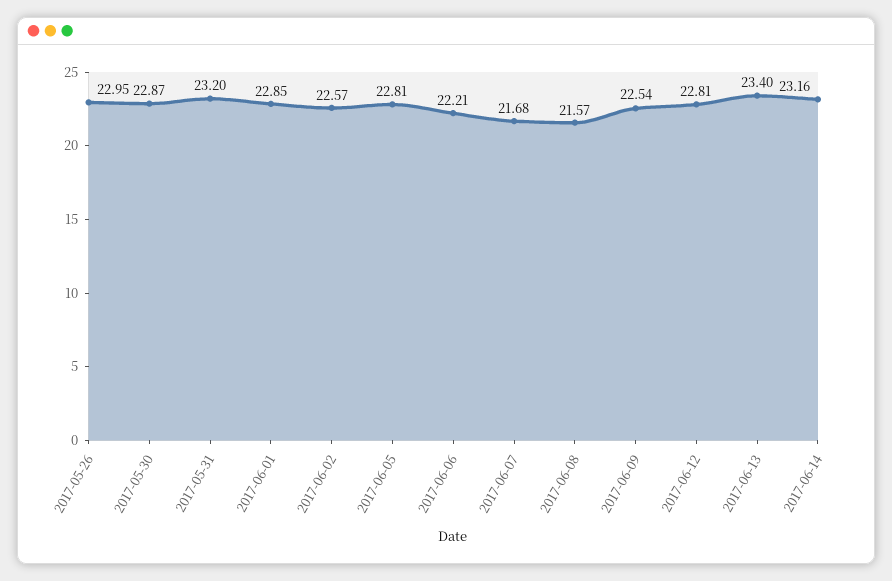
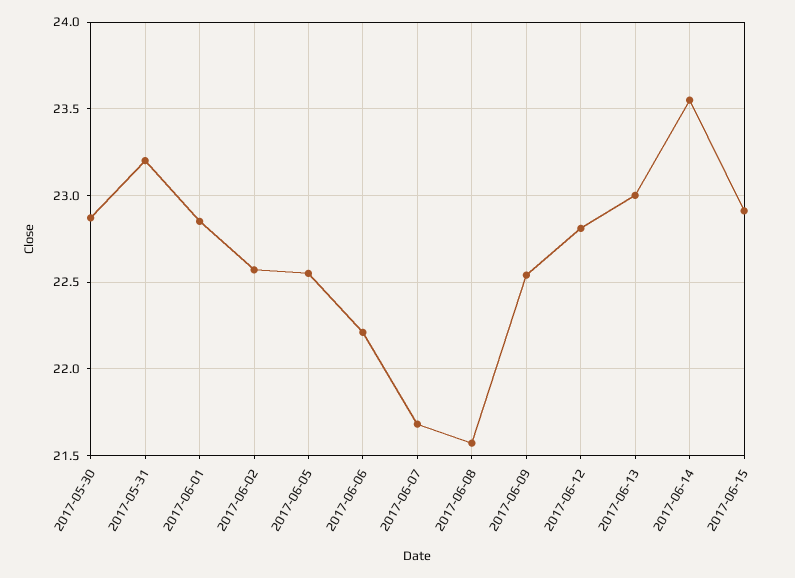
2017-05-26: 22.95 -> none
2017-06-05: 22.81 -> 22.55
2017-06-13: 23.4 -> 23
2017-06-14: 23.16 -> 23.55
2017-06-15: none -> 22.9

